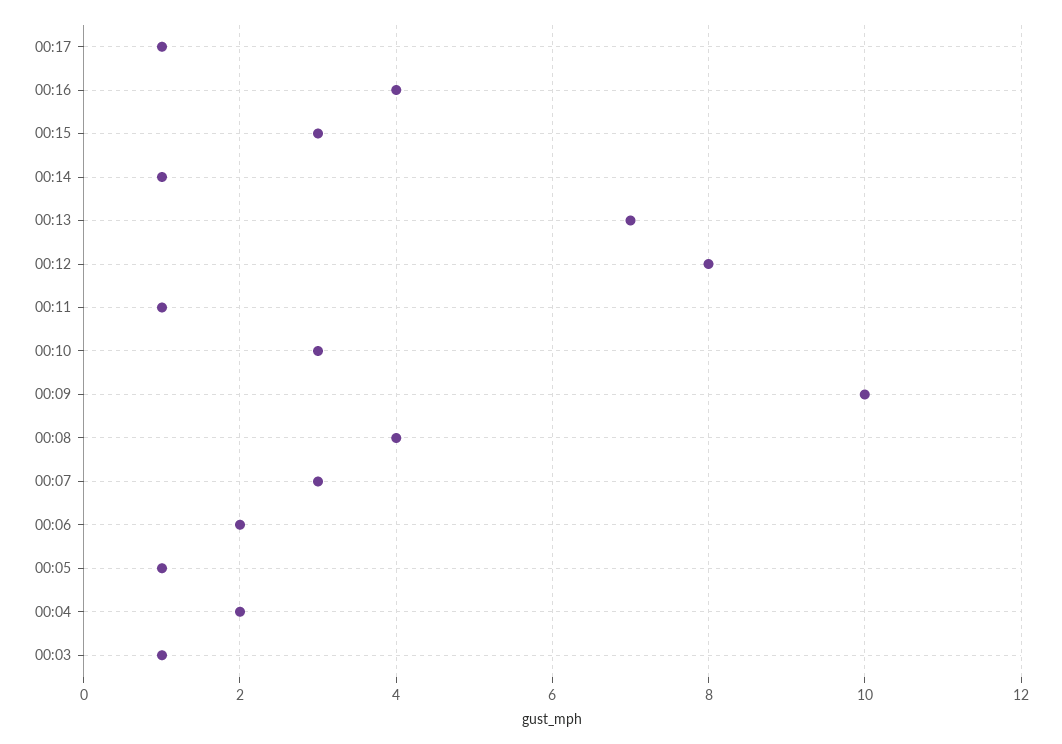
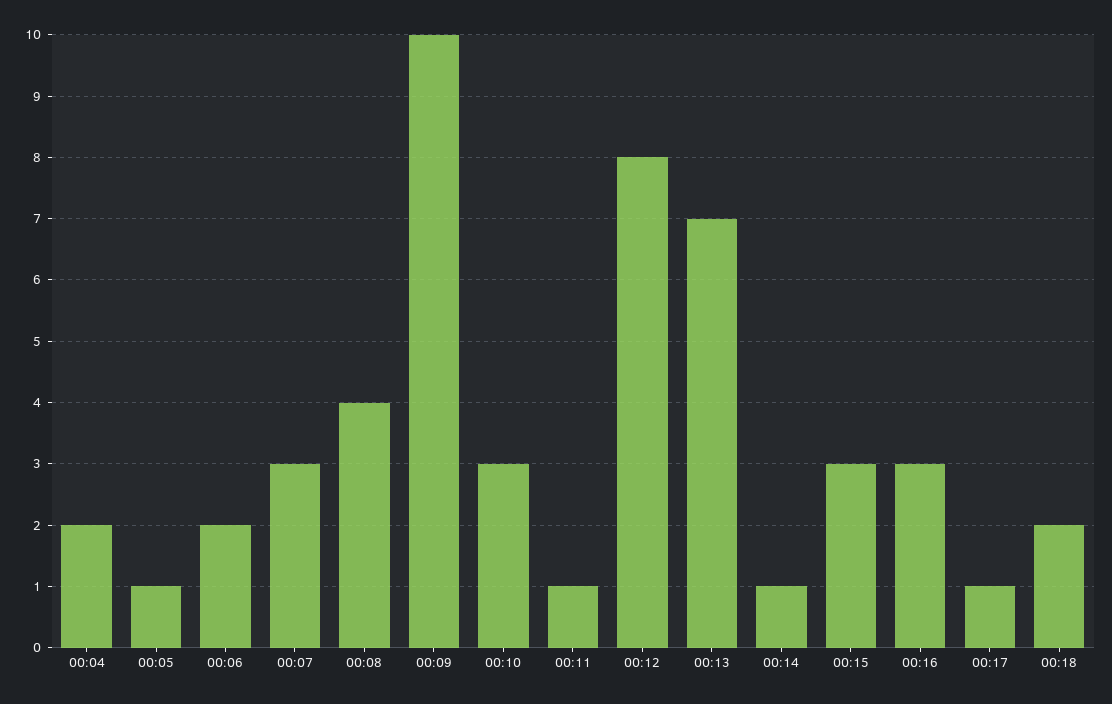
00:16: 4 -> 3
00:03: 1 -> none
00:18: none -> 2

